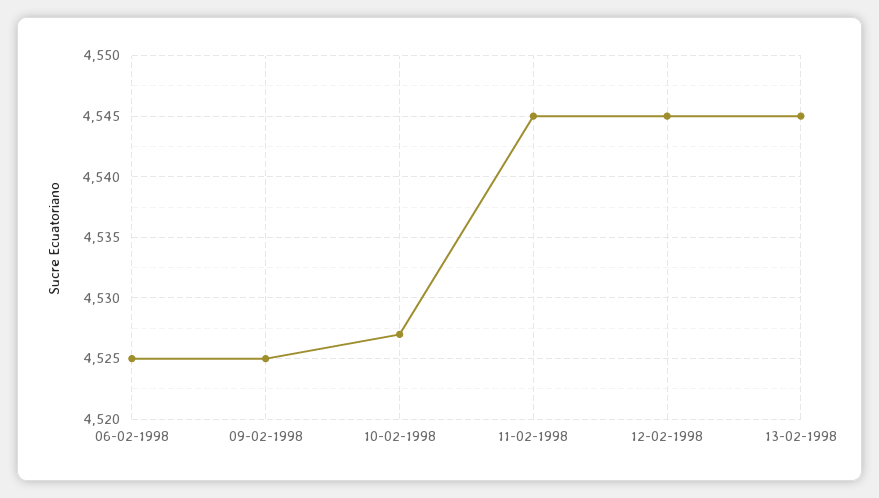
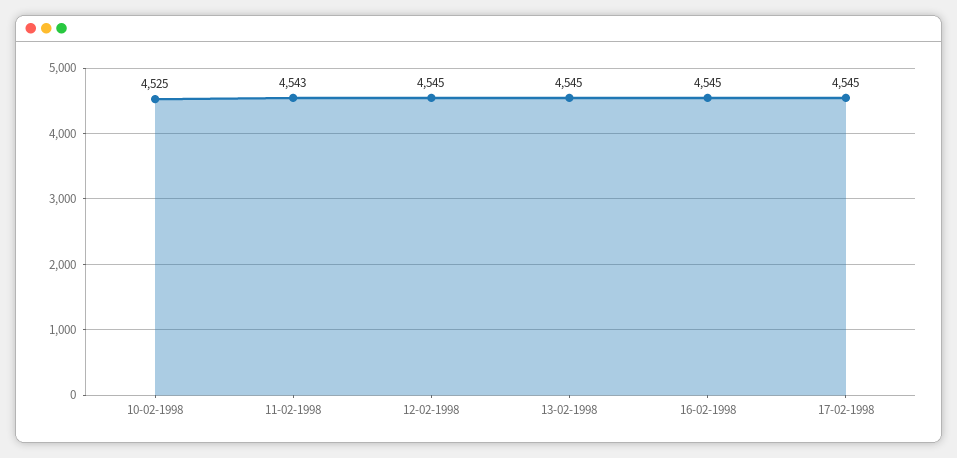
06-02-1998: 4525 -> none
09-02-1998: 4525 -> none
10-02-1998: 4527 -> 4525
11-02-1998: 4545 -> 4543
16-02-1998: none -> 4545
17-02-1998: none -> 4545

